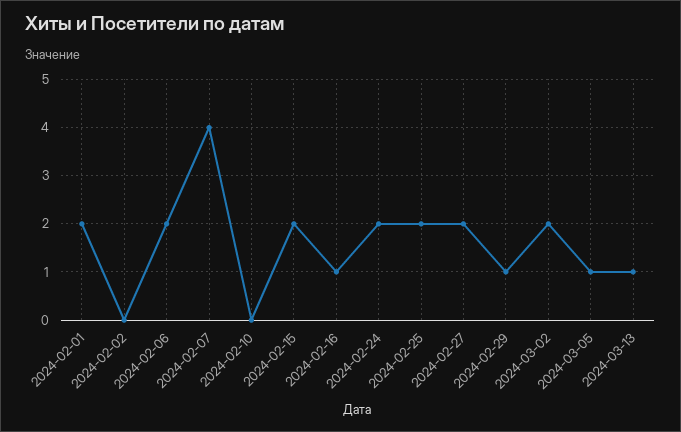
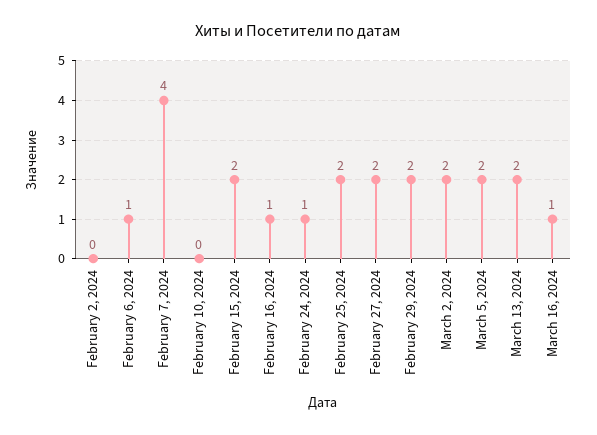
2024-02-01: 2 -> none
2024-02-06: 2 -> 1
2024-02-24: 2 -> 1
2024-02-29: 1 -> 2
2024-03-05: 1 -> 2
2024-03-13: 1 -> 2
March 16, 2024: none -> 1

